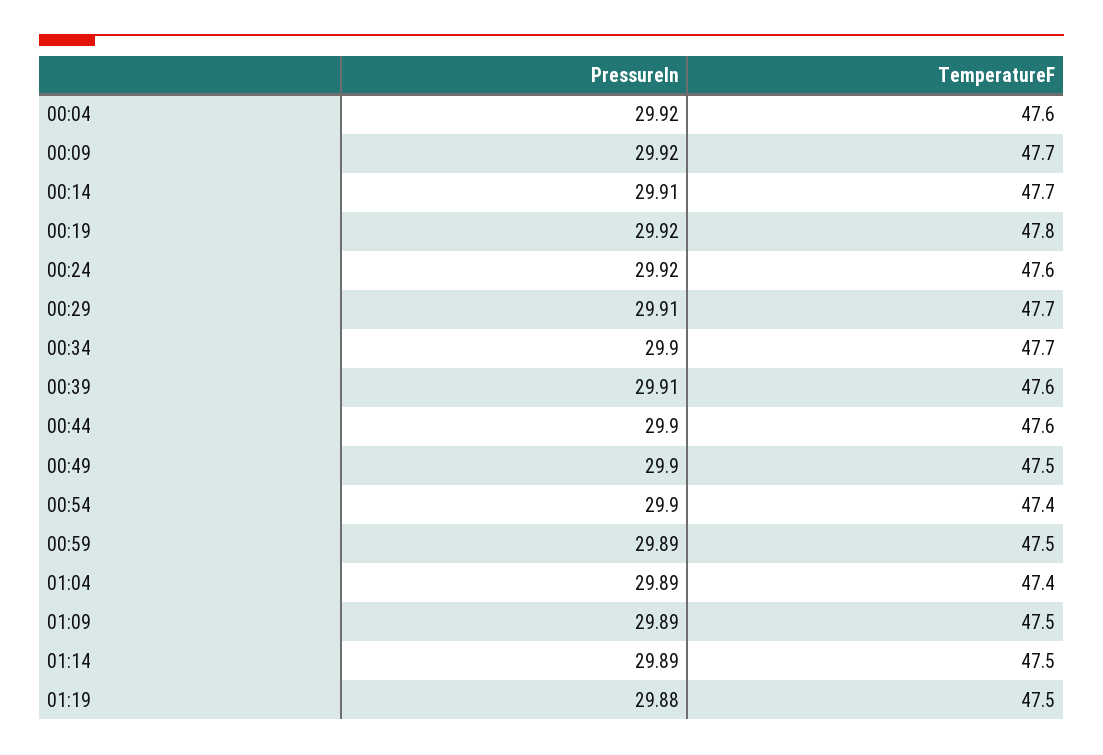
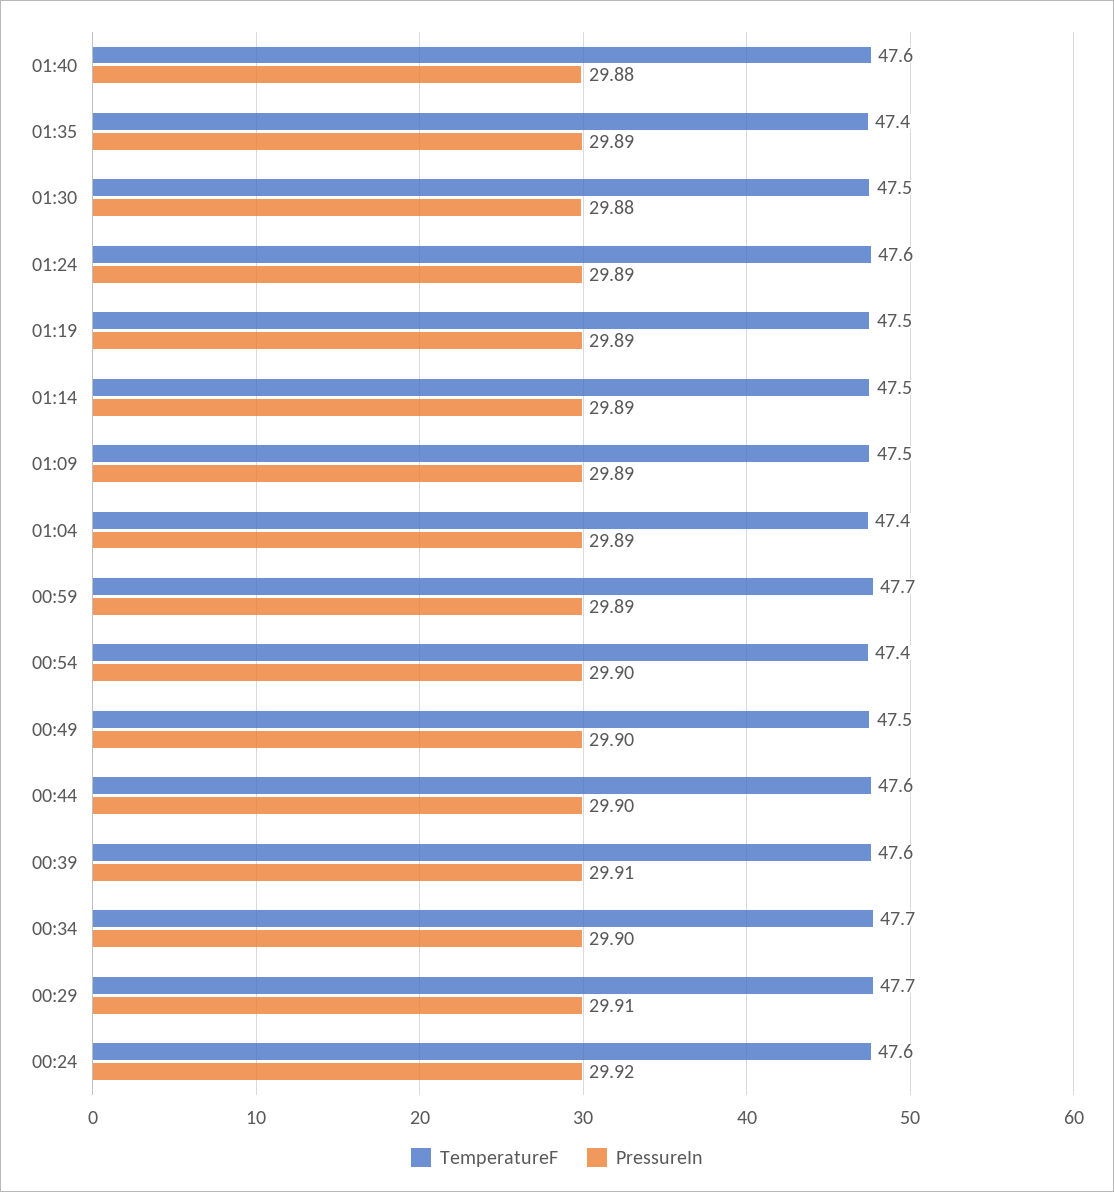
PressureIn, 00:04: 29.92 -> none
TemperatureF, 00:04: 47.6 -> none
PressureIn, 00:09: 29.92 -> none
TemperatureF, 00:09: 47.7 -> none
PressureIn, 00:14: 29.91 -> none
TemperatureF, 00:14: 47.7 -> none
PressureIn, 00:19: 29.92 -> none
TemperatureF, 00:19: 47.8 -> none
TemperatureF, 00:59: 47.5 -> 47.7
PressureIn, 01:19: 29.88 -> 29.89
TemperatureF, 01:40: none -> 47.6
PressureIn, 01:40: none -> 29.88
TemperatureF, 01:35: none -> 47.4
PressureIn, 01:35: none -> 29.89
TemperatureF, 01:30: none -> 47.5
PressureIn, 01:30: none -> 29.88
TemperatureF, 01:24: none -> 47.6
PressureIn, 01:24: none -> 29.89

